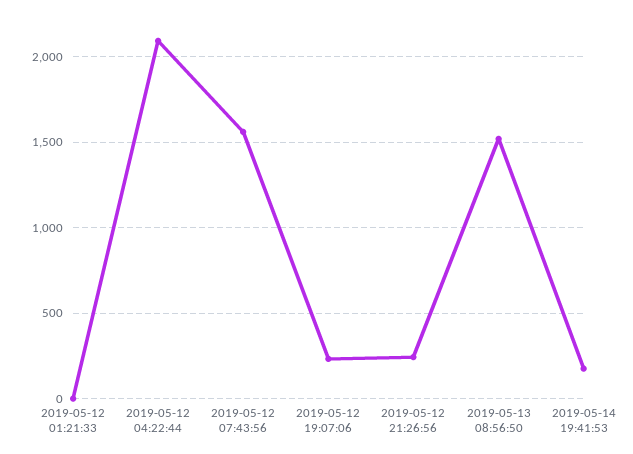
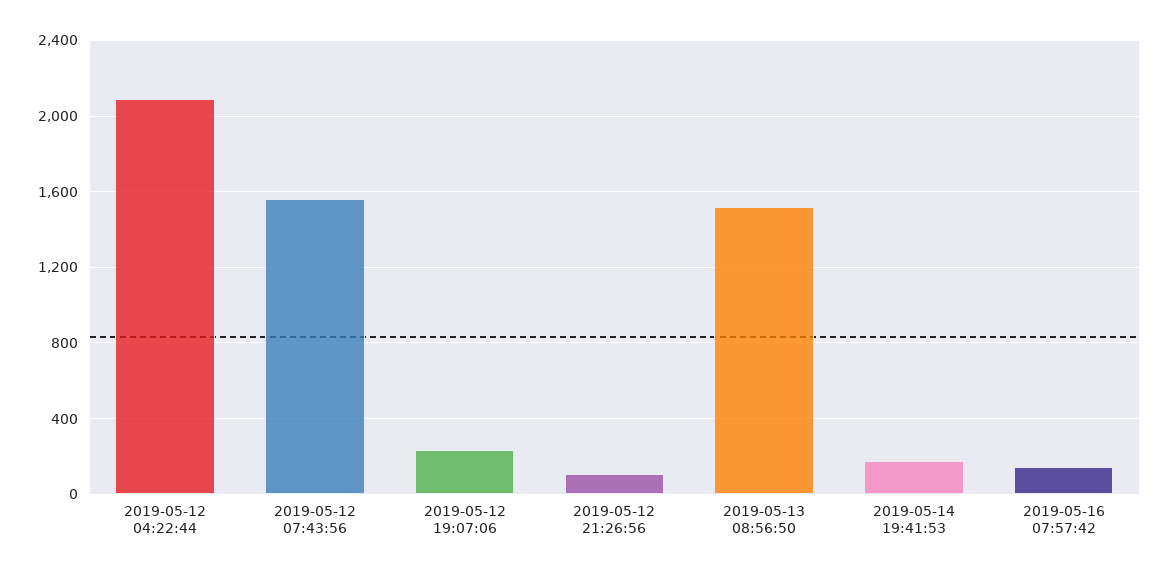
2019-05-12 01:21:33: 0 -> none
2019-05-12 21:26:56: 250 -> 100
2019-05-16 07:57:42: none -> 150

